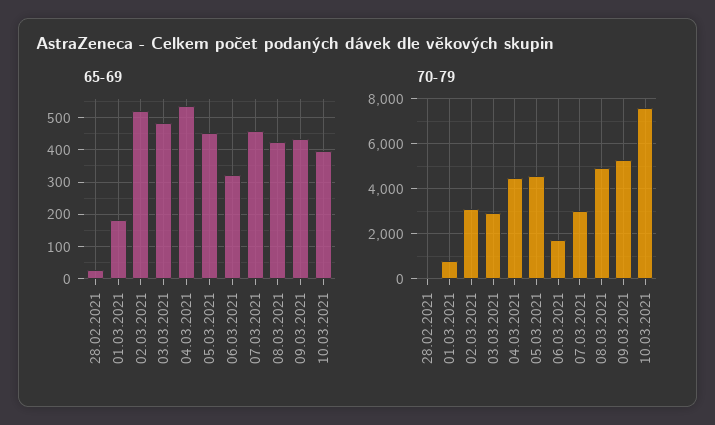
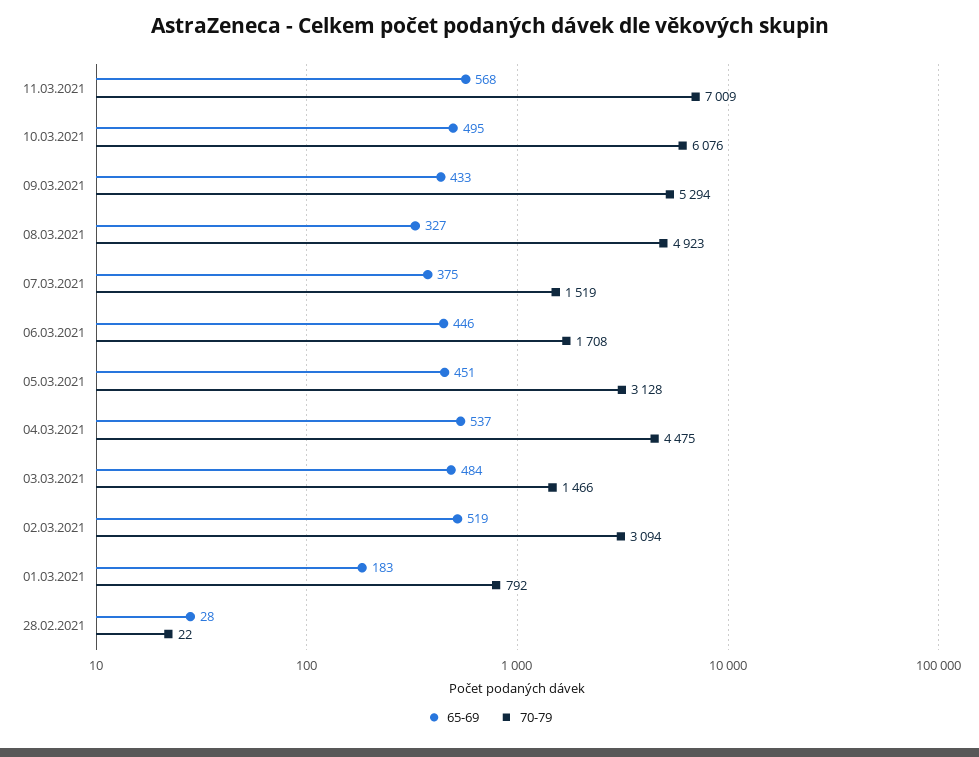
65-69, 06.03.2021: 320 -> 446
65-69, 07.03.2021: 460 -> 375
65-69, 08.03.2021: 420 -> 327
65-69, 10.03.2021: 400 -> 495
70-79, 03.03.2021: 3000 -> 1466
70-79, 05.03.2021: 4500 -> 3128
70-79, 07.03.2021: 3000 -> 1519
70-79, 10.03.2021: 7500 -> 6076
65-69, 11.03.2021: none -> 568
70-79, 11.03.2021: none -> 7009

